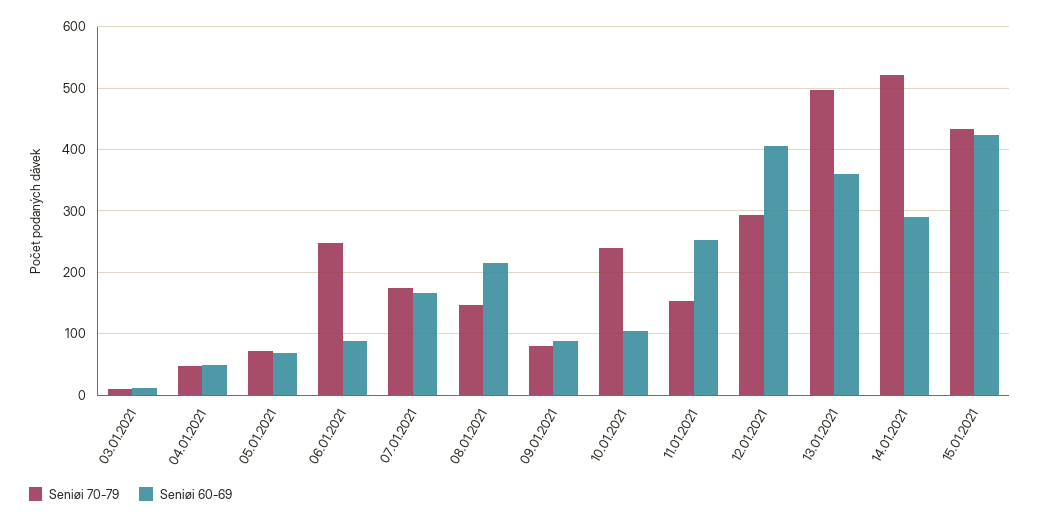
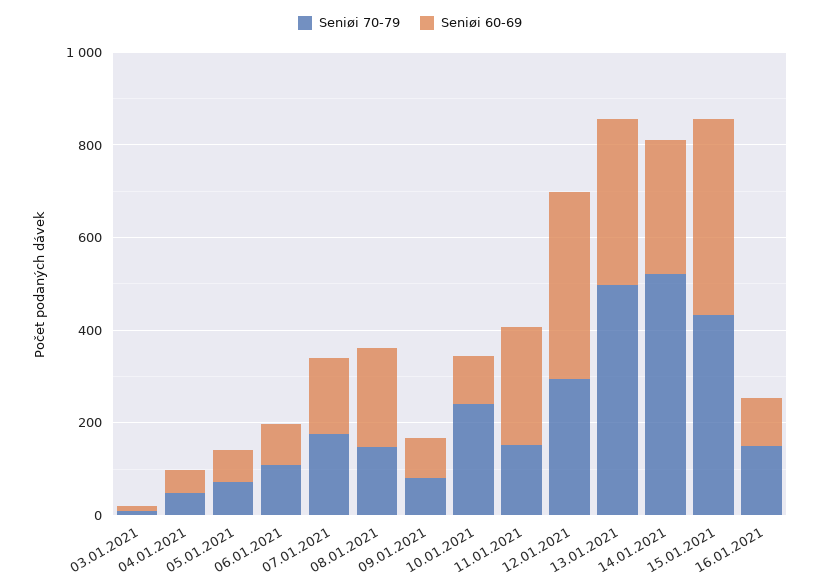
Seniøi 70-79, 06.01.2021: 250 -> 100
Seniøi 70-79, 16.01.2021: none -> 150
Seniøi 60-69, 16.01.2021: none -> 100

